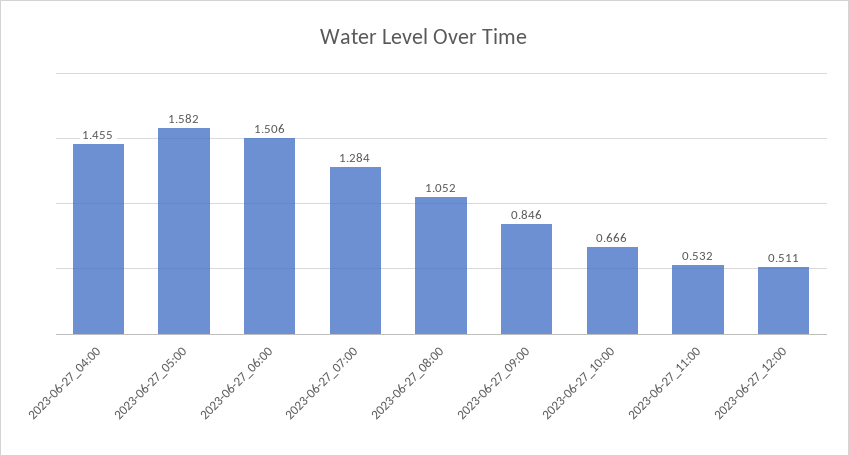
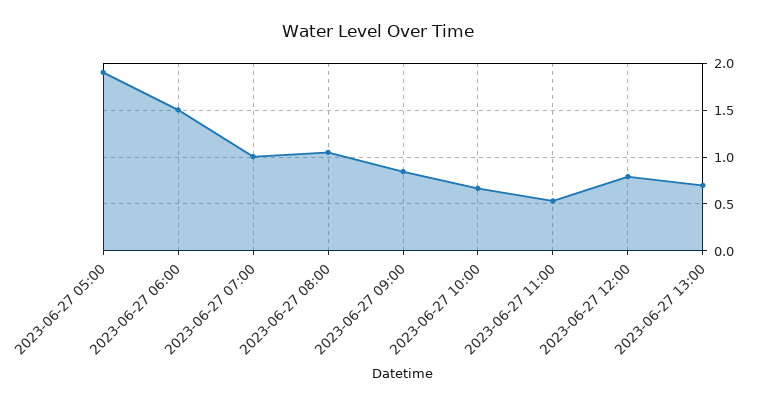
2023-06-27_04:00: 1.455 -> none
2023-06-27_05:00: 1.582 -> 1.9
2023-06-27_07:00: 1.284 -> 1
2023-06-27_12:00: 0.511 -> 0.8
2023-06-27 13:00: none -> 0.7

